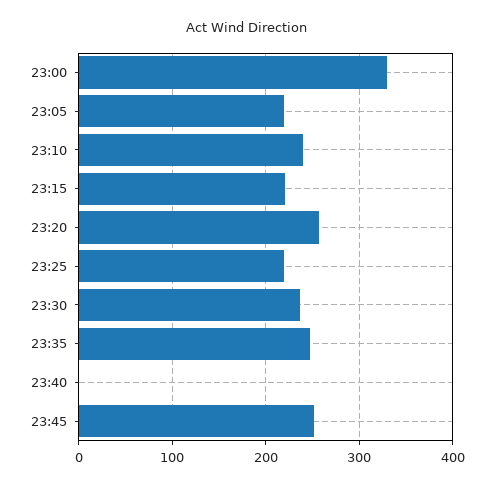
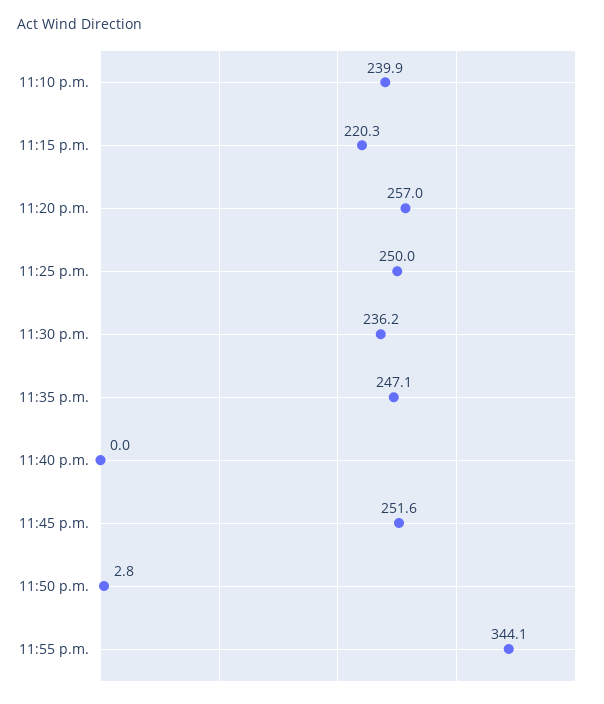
23:00: 330 -> none
23:05: 220 -> none
23:25: 220 -> 250
11:50 p.m.: none -> 2.8
11:55 p.m.: none -> 344.1

